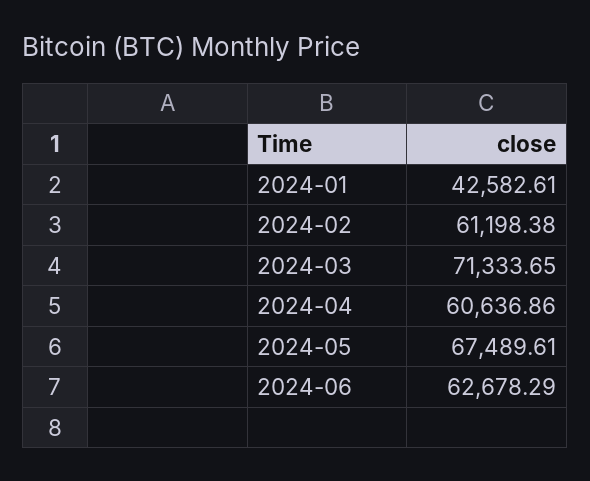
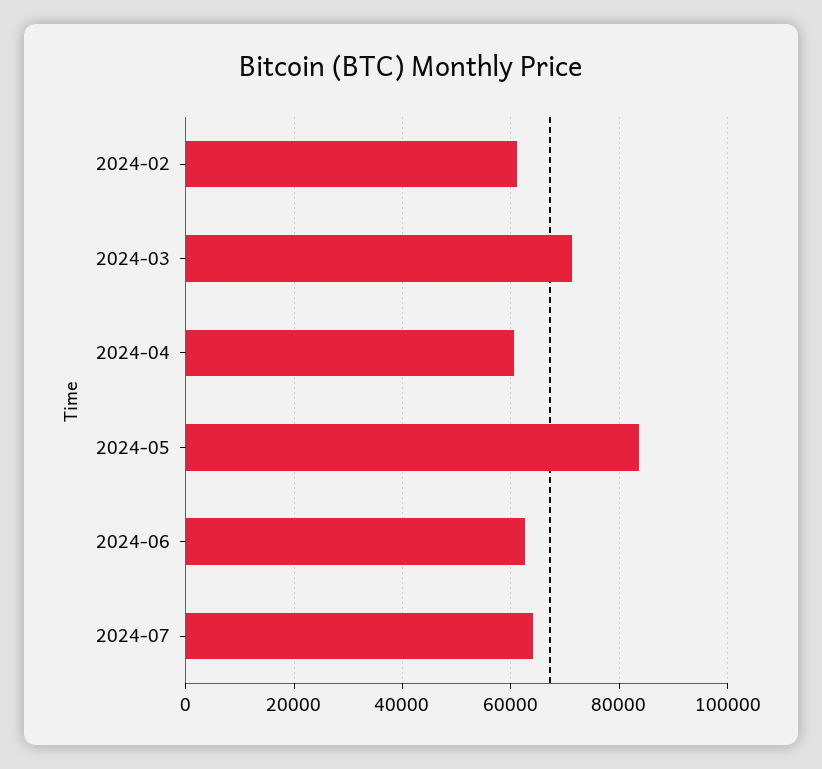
2024-01: 42582.61 -> none
2024-05: 67489.61 -> 84000
2024-07: none -> 64000

